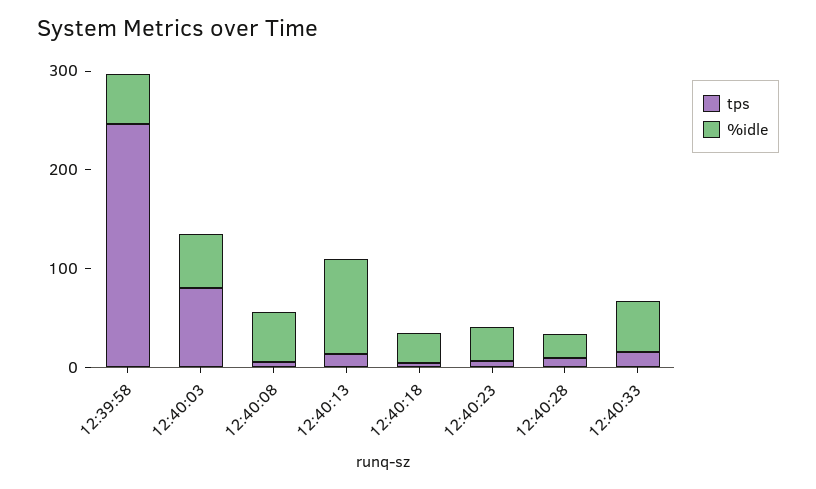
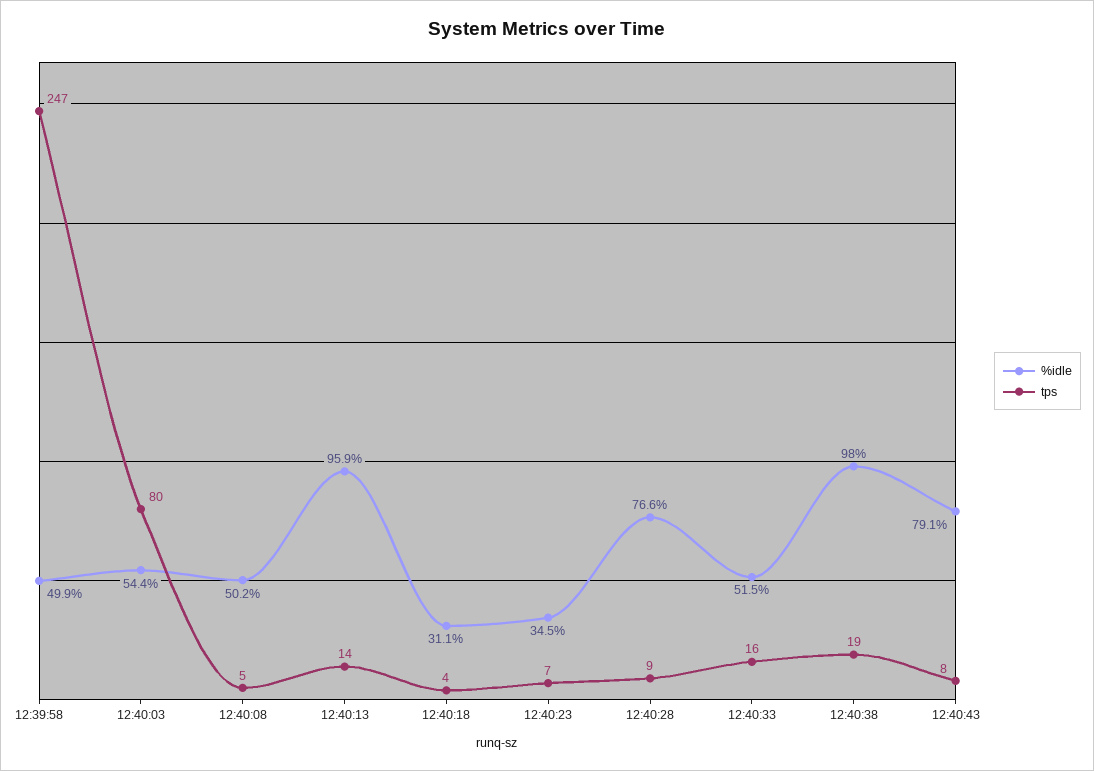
%idle, 12:40:28: 20 -> 76.6
%idle, 12:40:38: none -> 98
tps, 12:40:38: none -> 19
%idle, 12:40:43: none -> 79.1
tps, 12:40:43: none -> 8

